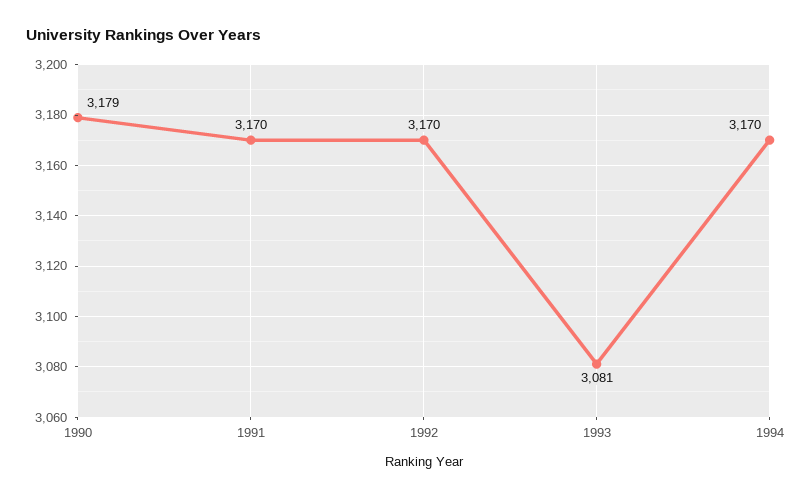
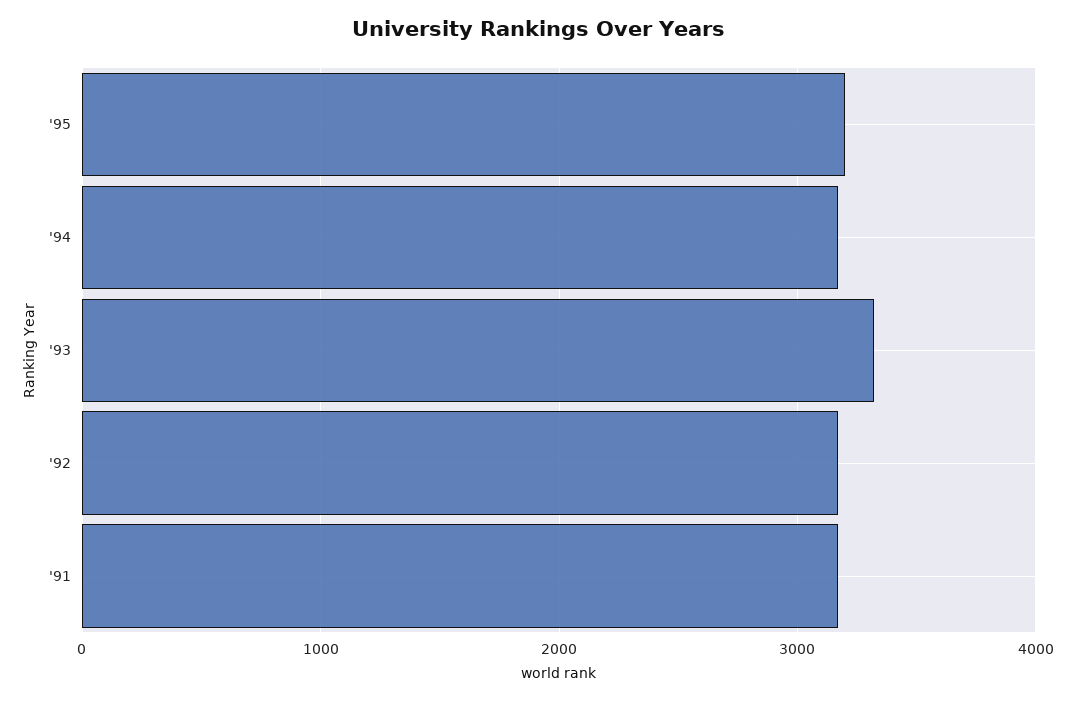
1990: 3179 -> none
1993: 3081 -> 3300
'95: none -> 3200

